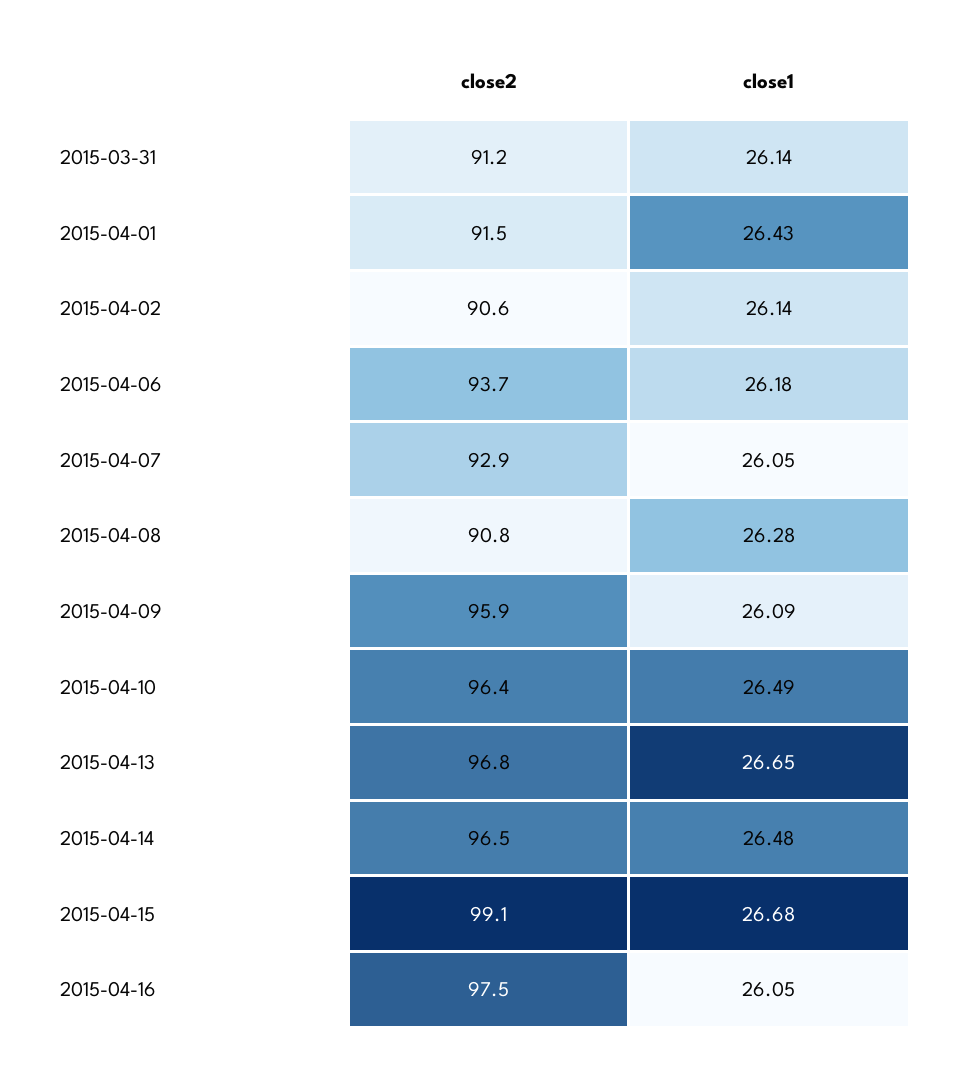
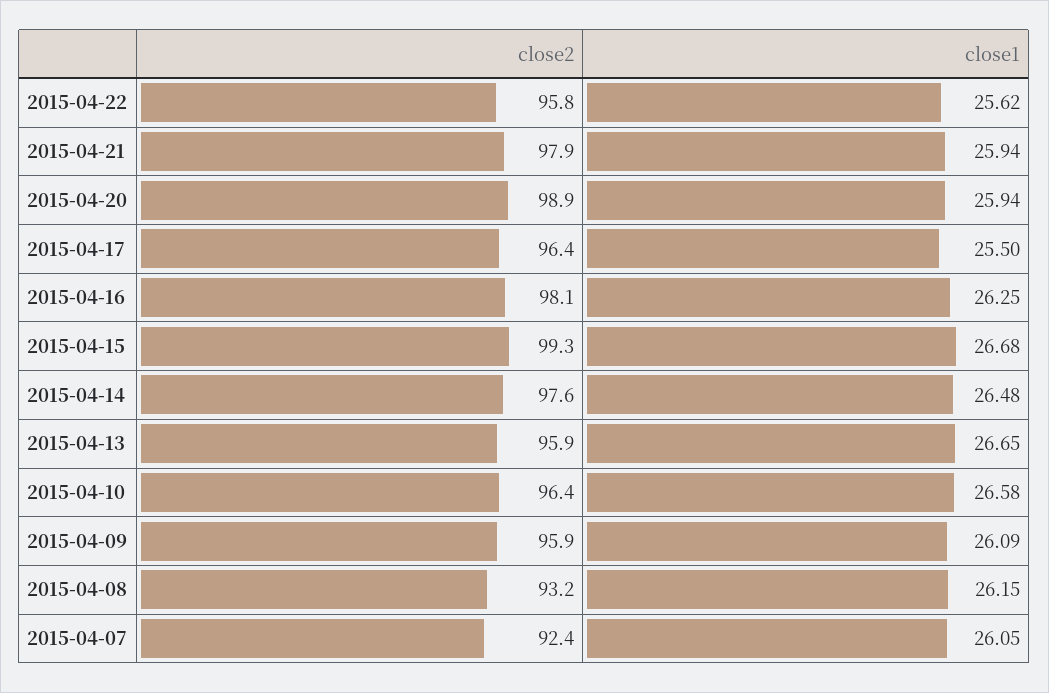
close2, 2015-03-31: 91.2 -> none
close1, 2015-03-31: 26.14 -> none
close2, 2015-04-01: 91.5 -> none
close1, 2015-04-01: 26.43 -> none
close2, 2015-04-02: 90.6 -> none
close1, 2015-04-02: 26.14 -> none
close2, 2015-04-06: 93.7 -> none
close1, 2015-04-06: 26.18 -> none
close2, 2015-04-07: 92.9 -> 92.4
close2, 2015-04-08: 90.8 -> 93.2
close1, 2015-04-08: 26.28 -> 26.15
close1, 2015-04-10: 26.49 -> 26.58
close2, 2015-04-13: 96.8 -> 95.9
close2, 2015-04-14: 96.5 -> 97.6
close2, 2015-04-15: 99.1 -> 99.3
close2, 2015-04-16: 97.5 -> 98.1
close1, 2015-04-16: 26.05 -> 26.25
close2, 2015-04-22: none -> 95.8
close1, 2015-04-22: none -> 25.62
close2, 2015-04-21: none -> 97.9
close1, 2015-04-21: none -> 25.94
close2, 2015-04-20: none -> 98.9
close1, 2015-04-20: none -> 25.94
close2, 2015-04-17: none -> 96.4
close1, 2015-04-17: none -> 25.5

